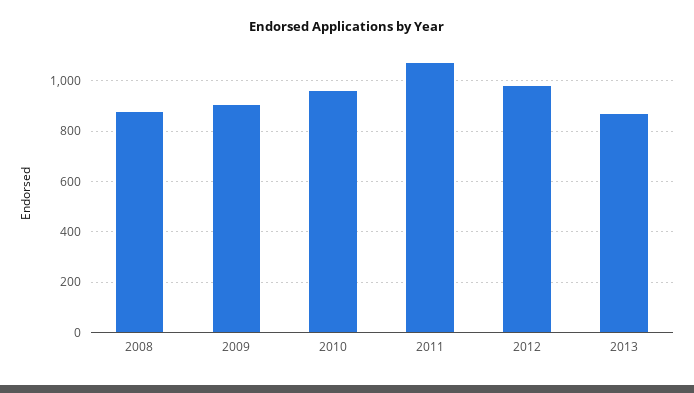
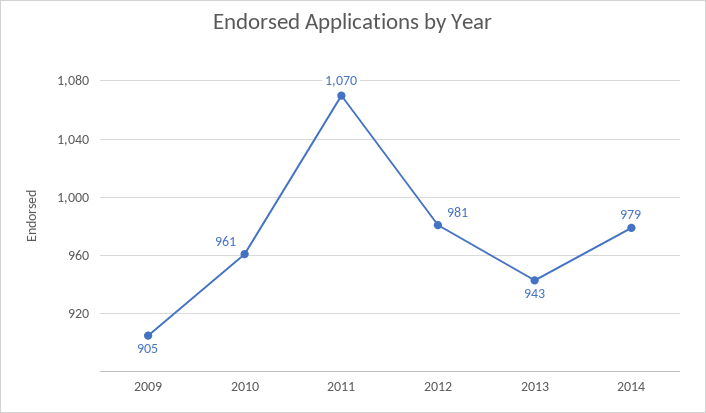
2008: 875 -> none
2013: 875 -> 943
2014: none -> 979

